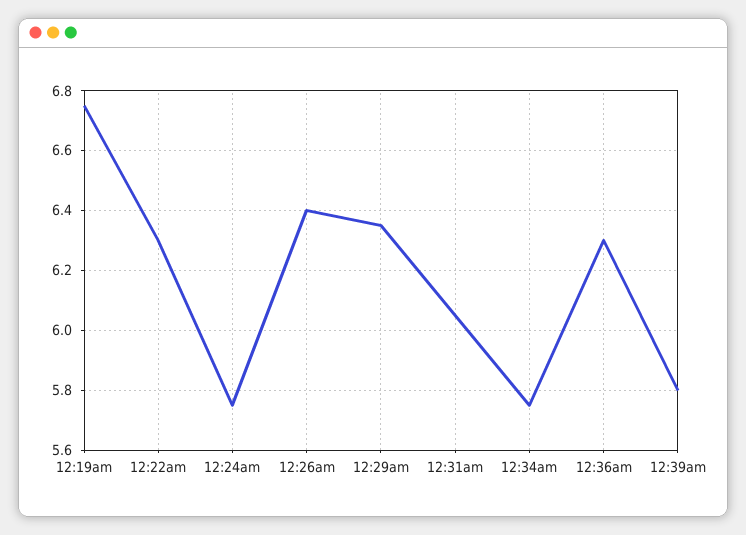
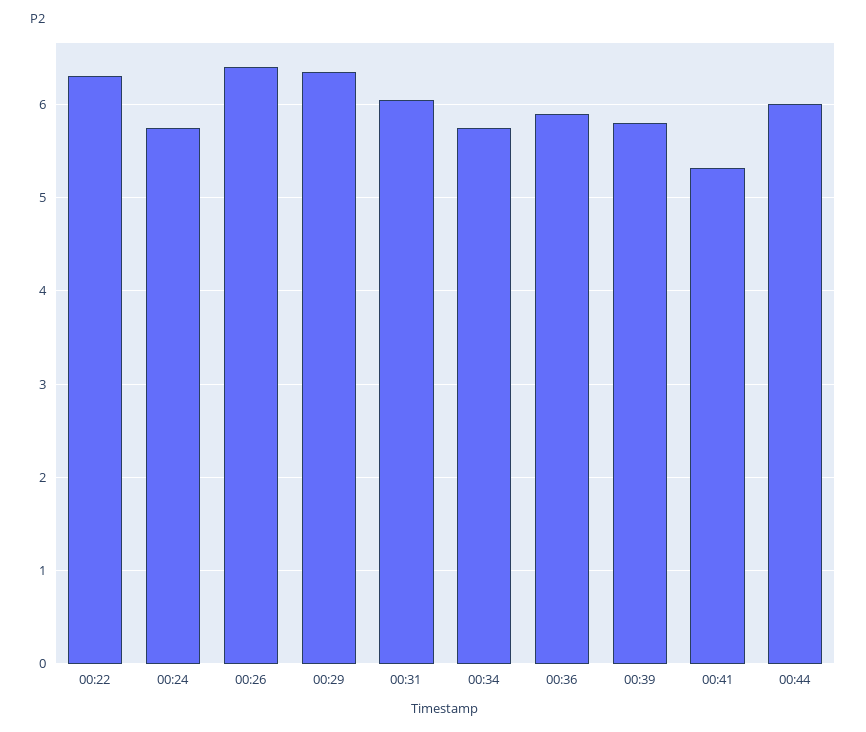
12:19am: 6.75 -> none
12:36am: 6.3 -> 5.9
00:41: none -> 5.3
00:44: none -> 6

